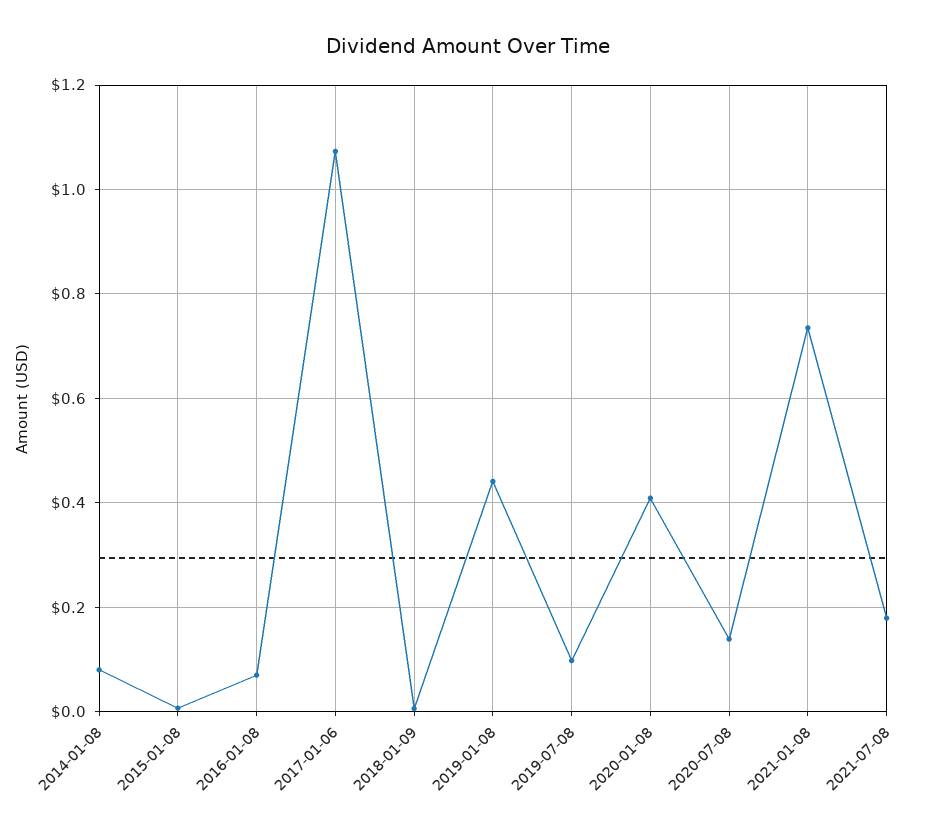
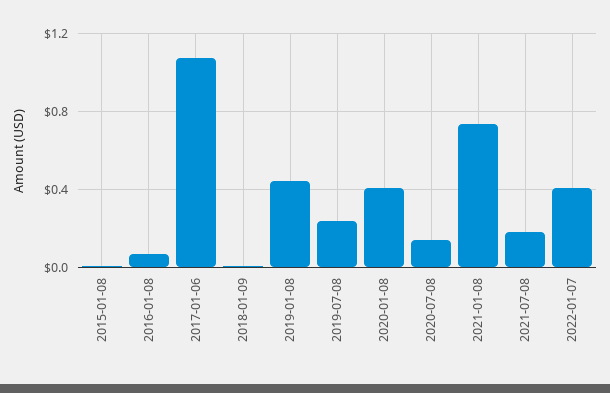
2014-01-08: 0.08 -> none
2019-07-08: 0.1 -> 0.25
2022-01-07: none -> 0.4

